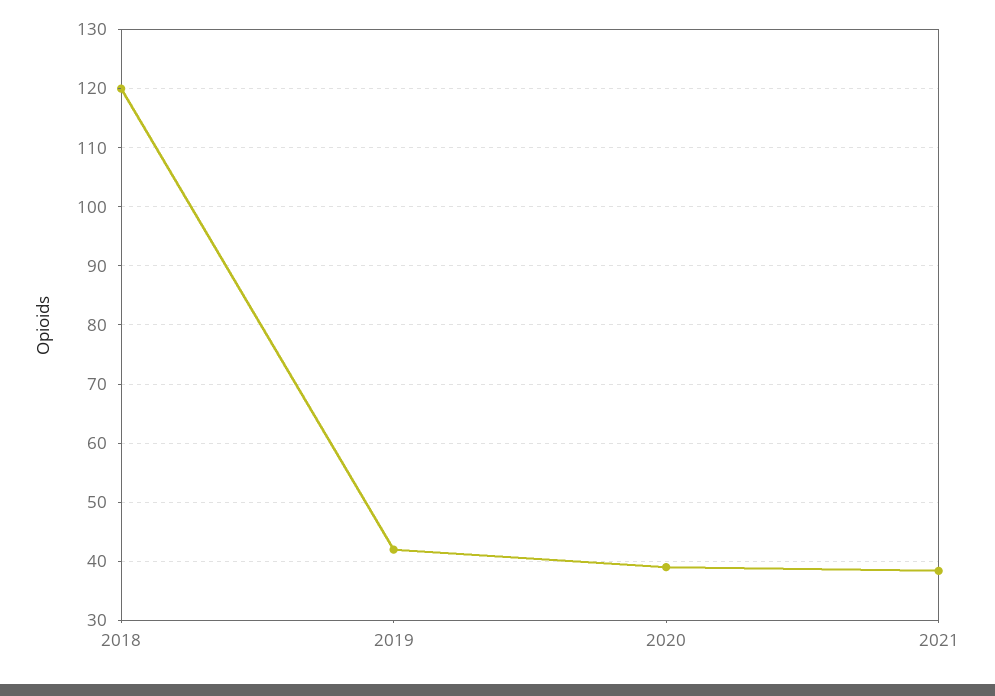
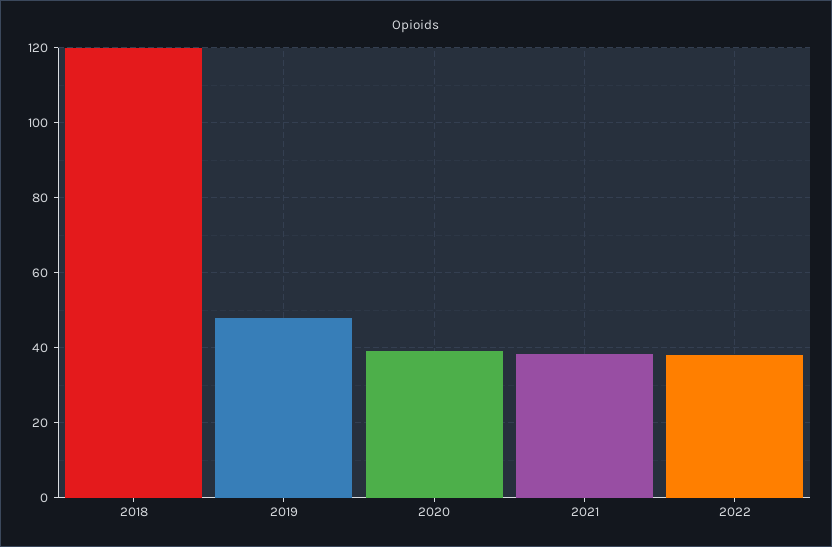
2019: 42 -> 48
2022: none -> 38

